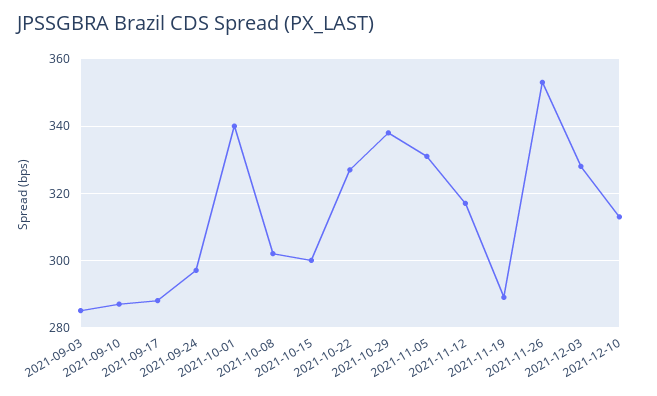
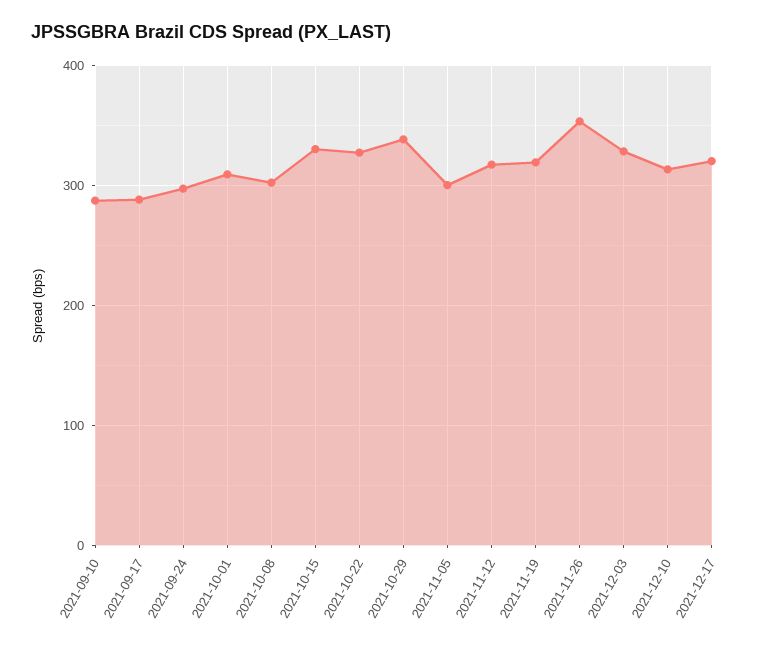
2021-09-03: 285 -> none
2021-10-01: 340 -> 310
2021-10-15: 300 -> 330
2021-11-05: 330 -> 300
2021-11-19: 290 -> 320
2021-12-17: none -> 320

